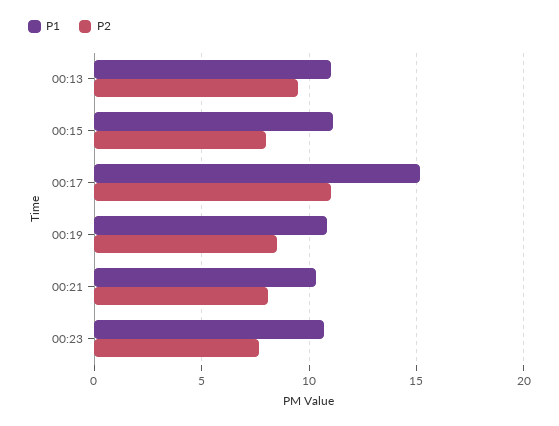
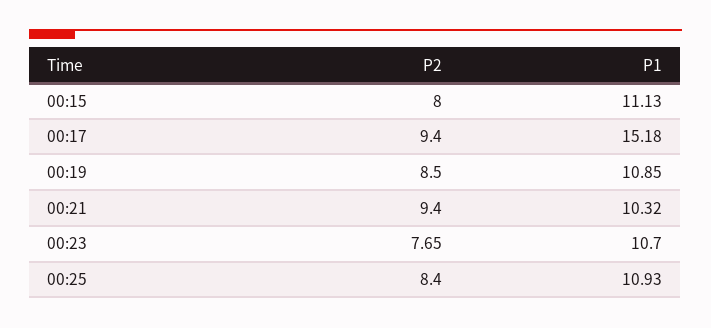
P1, 00:13: 11 -> none
P2, 00:13: 9.5 -> none
P2, 00:17: 11 -> 9.4
P2, 00:21: 8 -> 9.4
P2, 00:25: none -> 8.4
P1, 00:25: none -> 10.93

